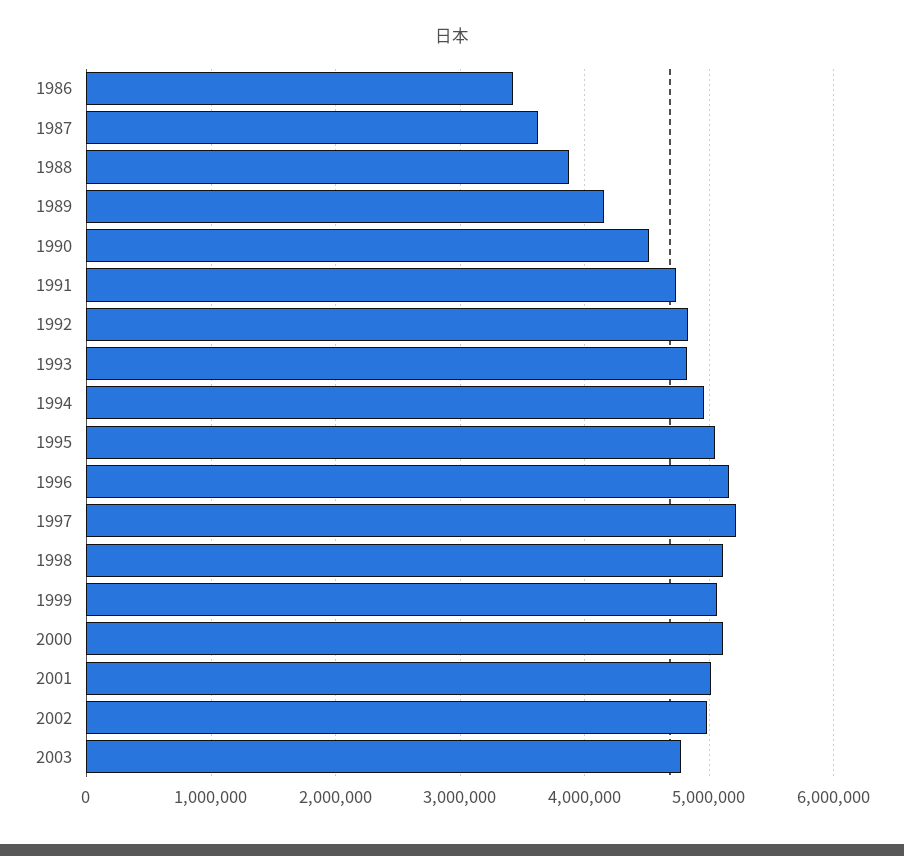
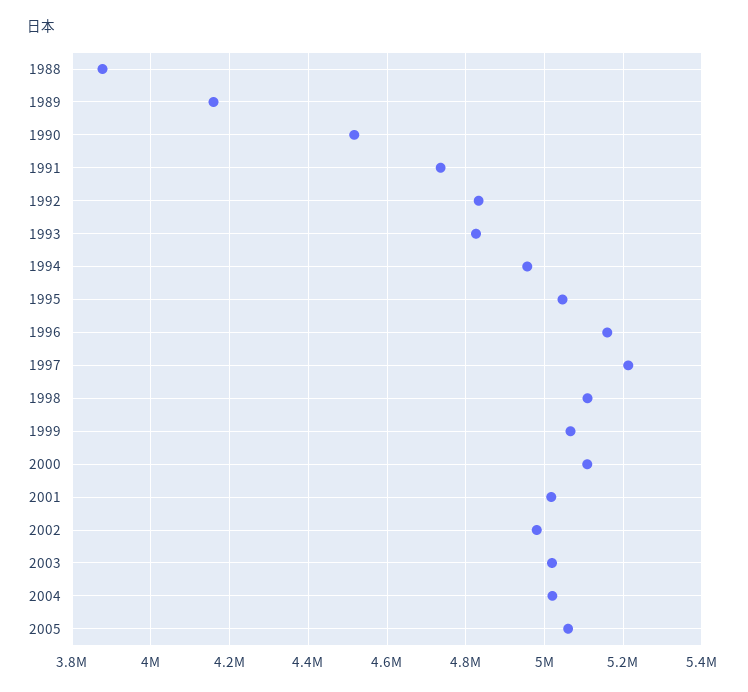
1986: 3400000 -> none
1987: 3600000 -> none
2003: 4800000 -> 5020000
2004: none -> 5020000
2005: none -> 5060000

